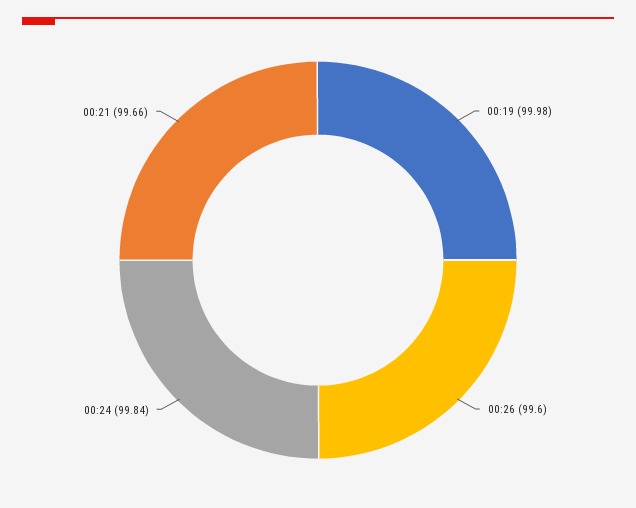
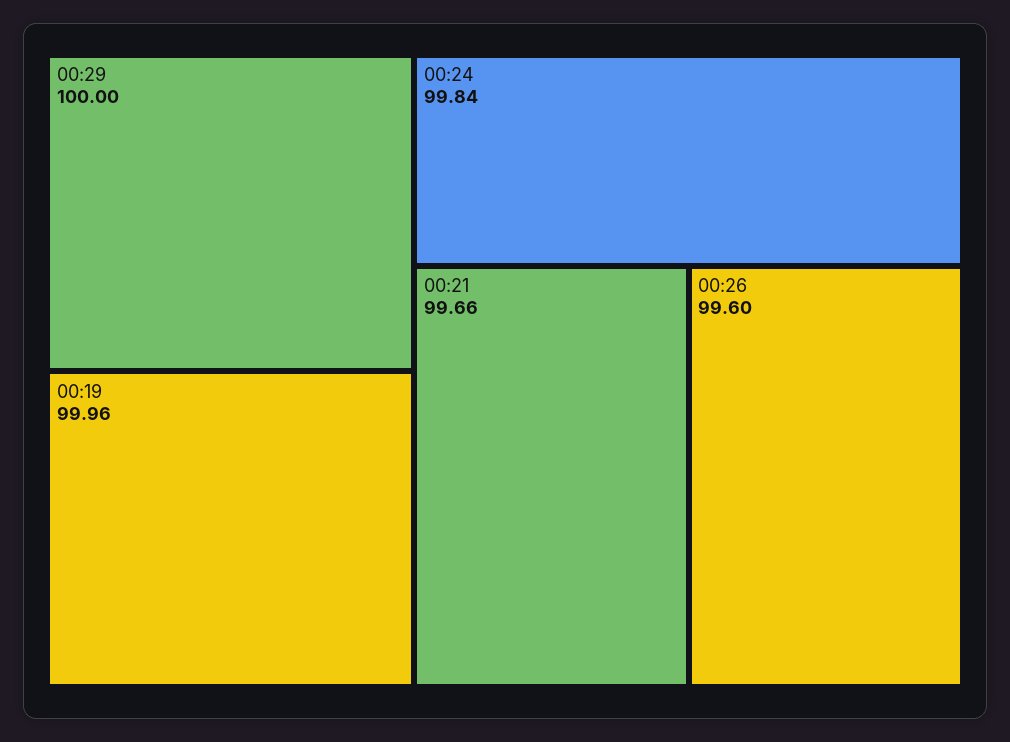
00:19: 99.98 -> 99.96
00:29: none -> 100

